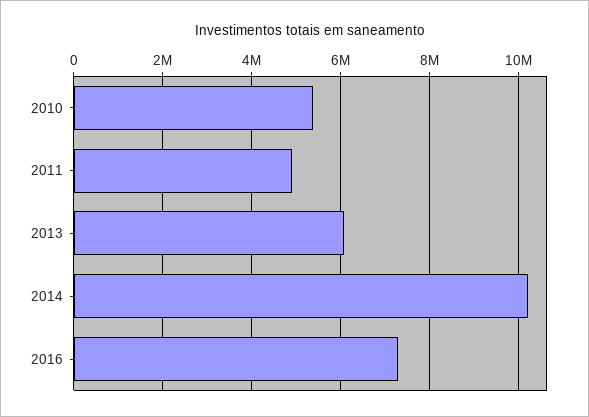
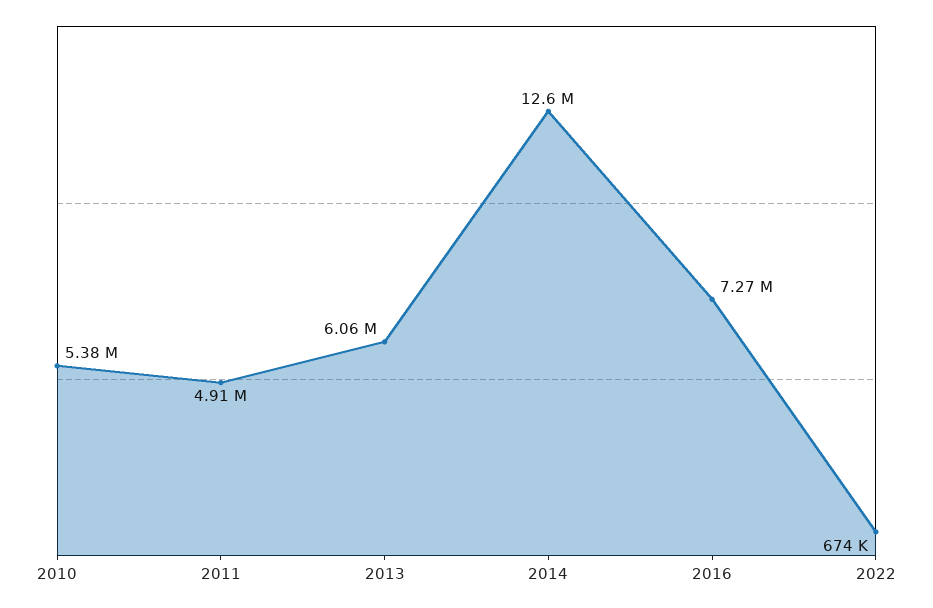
2014: 10200000 -> 12600000
2022: none -> 674000

